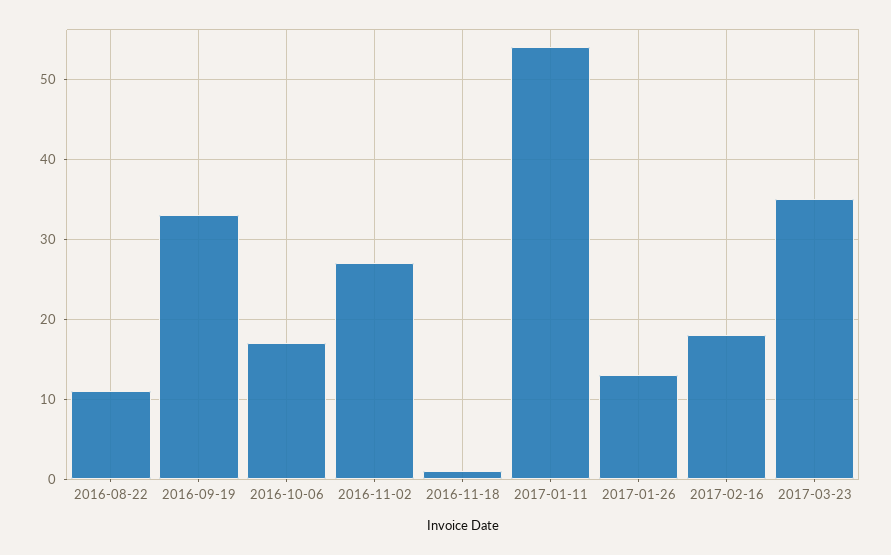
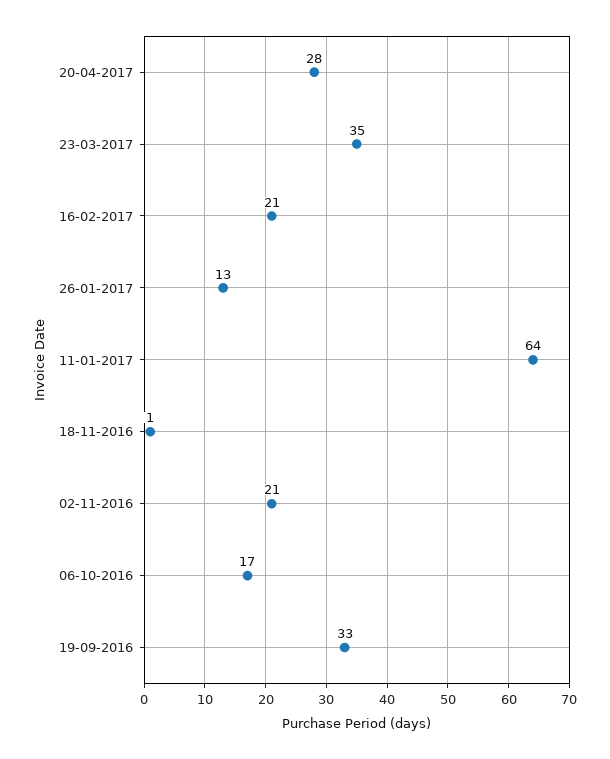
2016-08-22: 11 -> none
2016-11-02: 27 -> 21
2017-01-11: 54 -> 64
2017-02-16: 18 -> 21
20-04-2017: none -> 28

